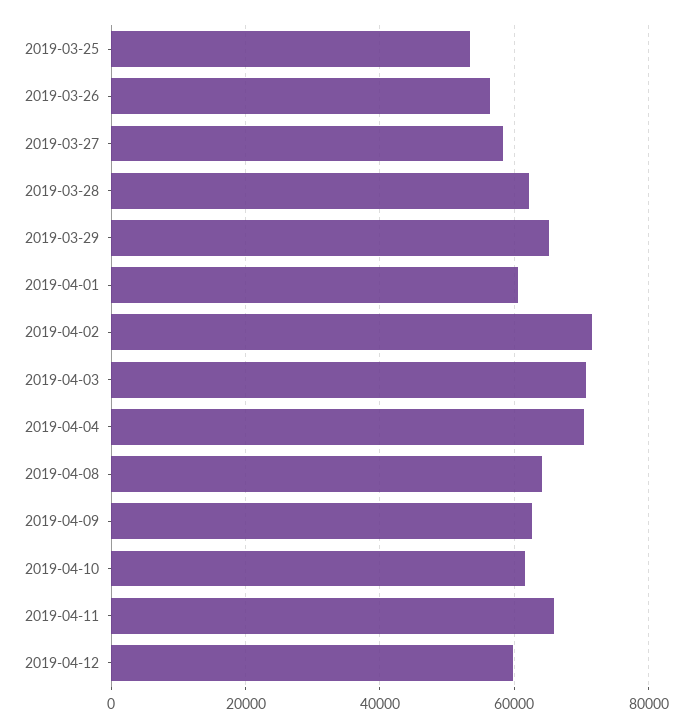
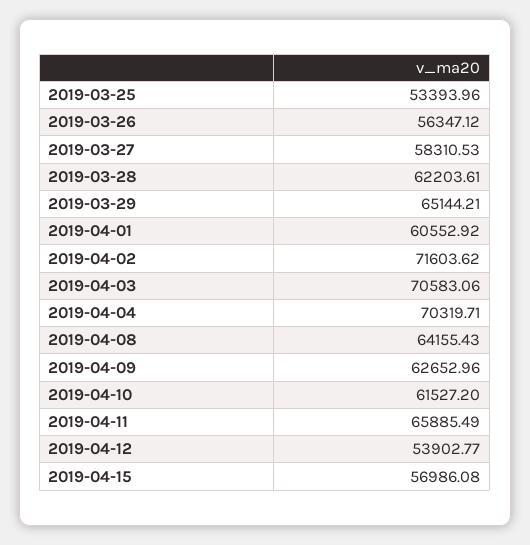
2019-04-12: 60000 -> 53902.77
2019-04-15: none -> 56986.08

